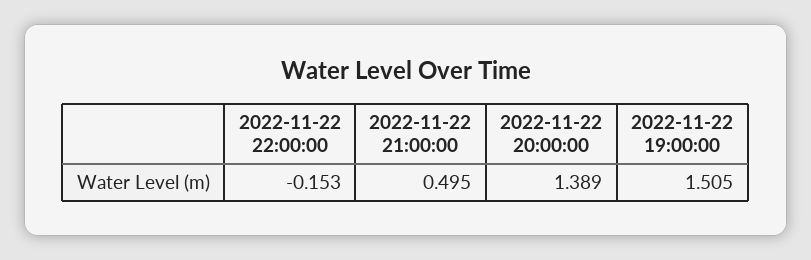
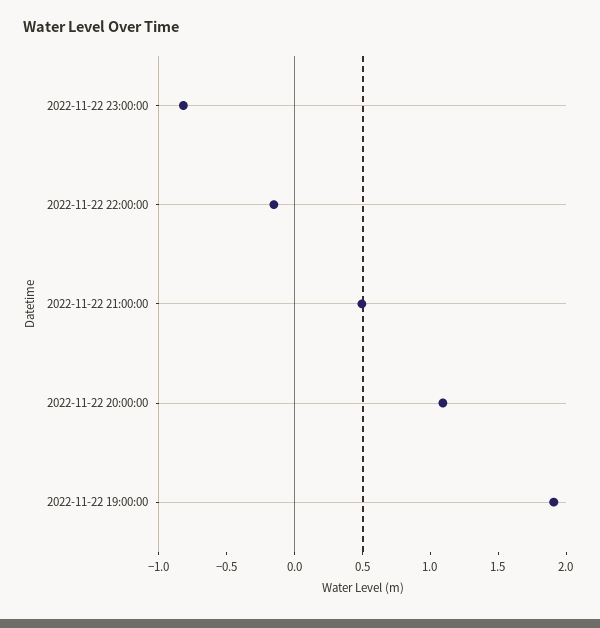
2022-11-22 20:00:00: 1.389 -> 1.1
2022-11-22 19:00:00: 1.505 -> 1.9
2022-11-22 23:00:00: none -> -0.8

